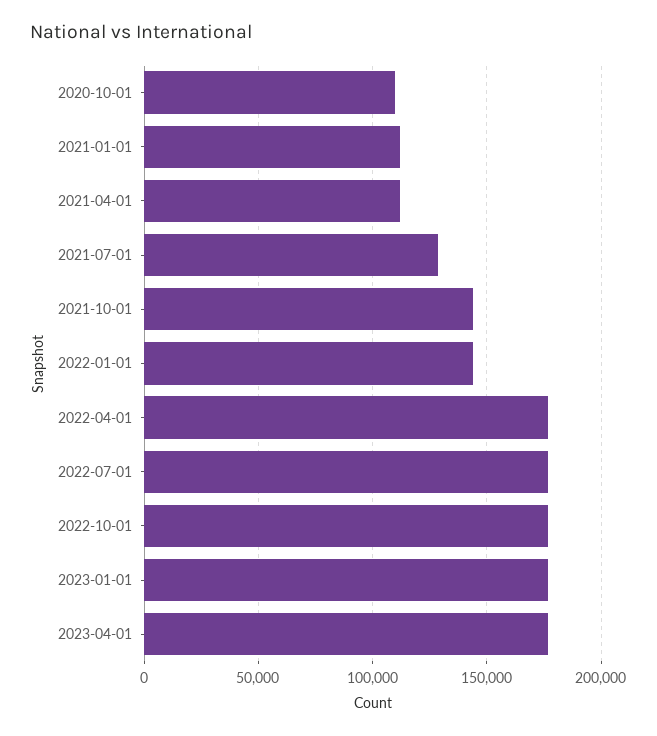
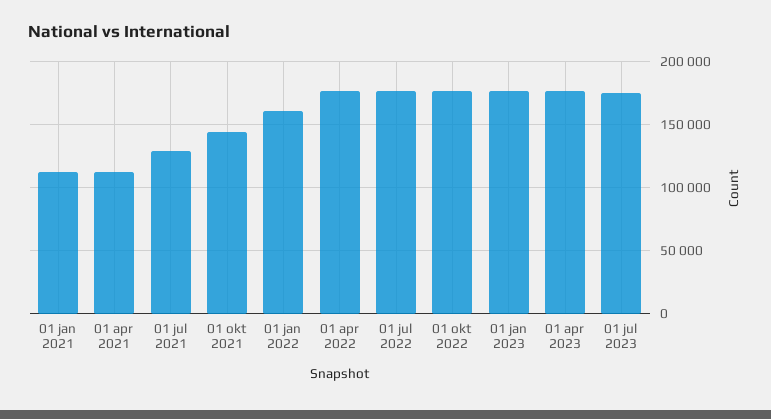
2020-10-01: 110000 -> none
2022-01-01: 145000 -> 160000
01 jul 2023: none -> 175000

